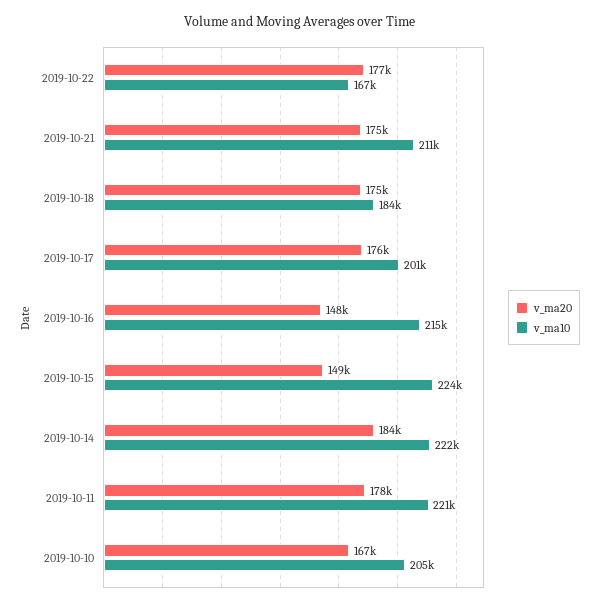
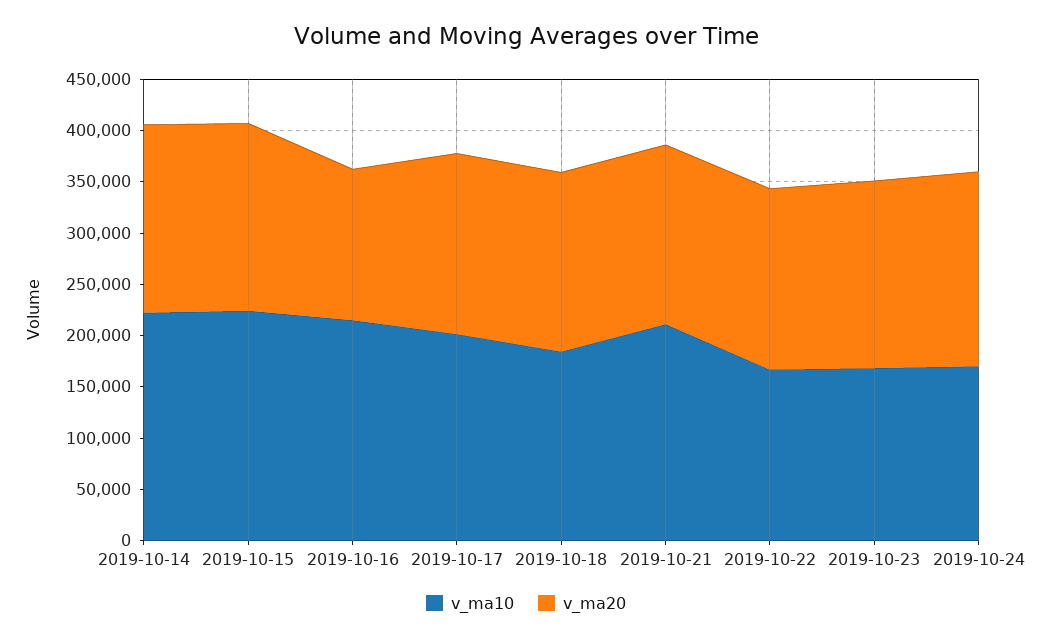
v_ma20, 2019-10-15: 149000 -> 180000
v_ma20, 2019-10-11: 178000 -> none
v_ma10, 2019-10-11: 221000 -> none
v_ma20, 2019-10-10: 167000 -> none
v_ma10, 2019-10-10: 205000 -> none
v_ma10, 2019-10-23: none -> 170000
v_ma20, 2019-10-23: none -> 180000
v_ma10, 2019-10-24: none -> 170000
v_ma20, 2019-10-24: none -> 190000

